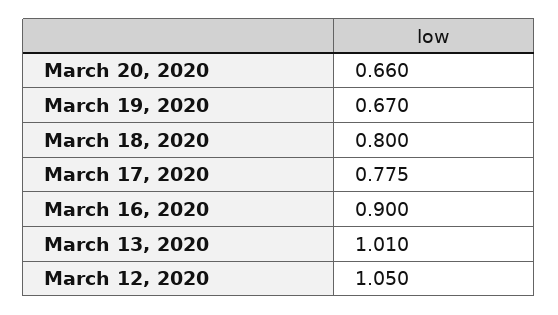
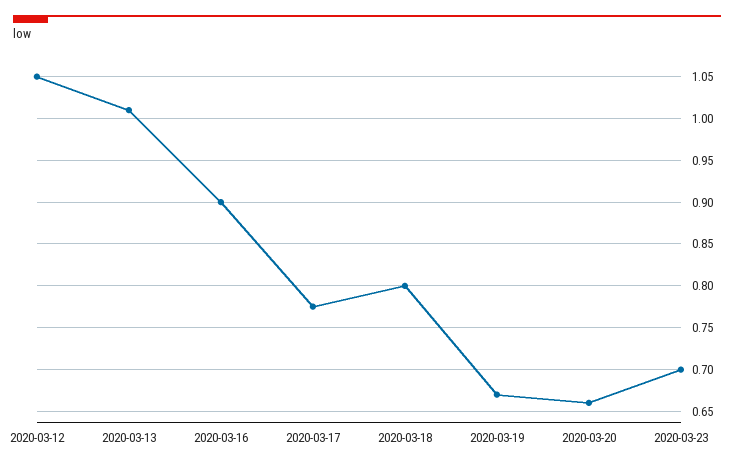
2020-03-23: none -> 0.7

